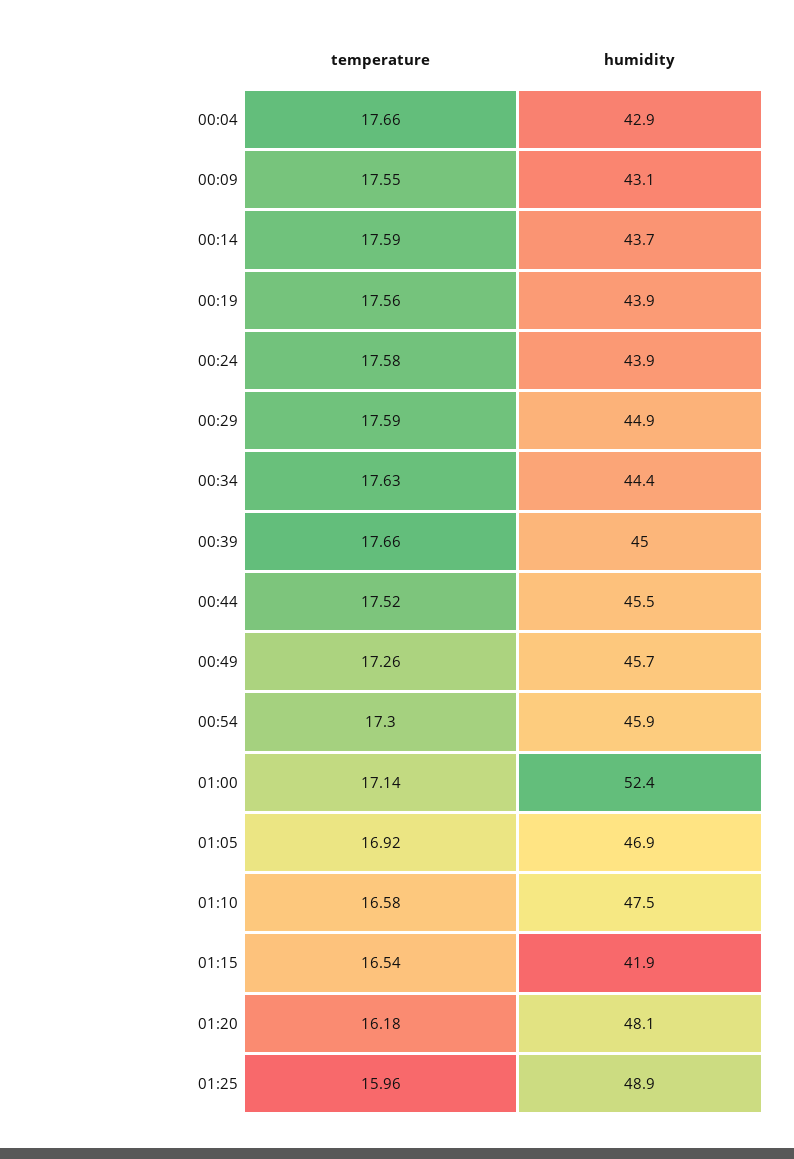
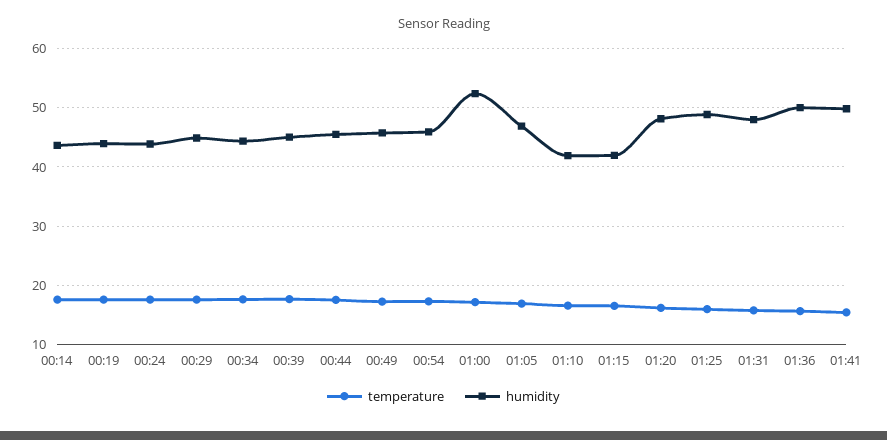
temperature, 00:04: 17.66 -> none
humidity, 00:04: 42.9 -> none
temperature, 00:09: 17.55 -> none
humidity, 00:09: 43.1 -> none
humidity, 01:10: 47.5 -> 42
temperature, 01:31: none -> 16
humidity, 01:31: none -> 48
temperature, 01:36: none -> 16
humidity, 01:36: none -> 50
temperature, 01:41: none -> 16
humidity, 01:41: none -> 50

